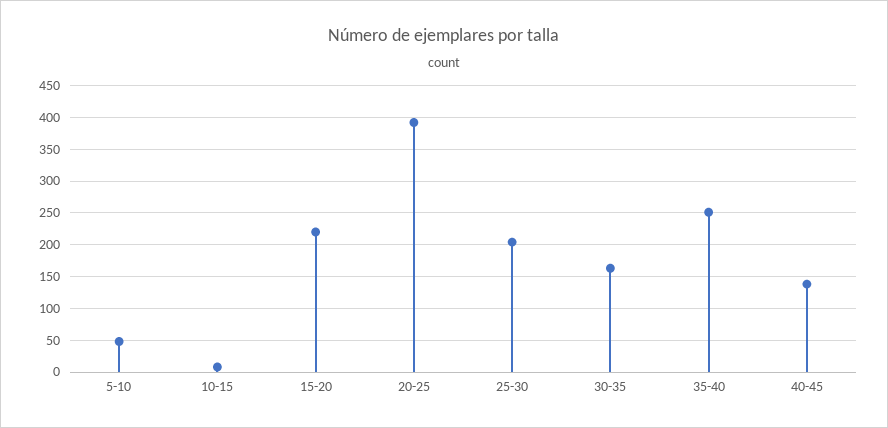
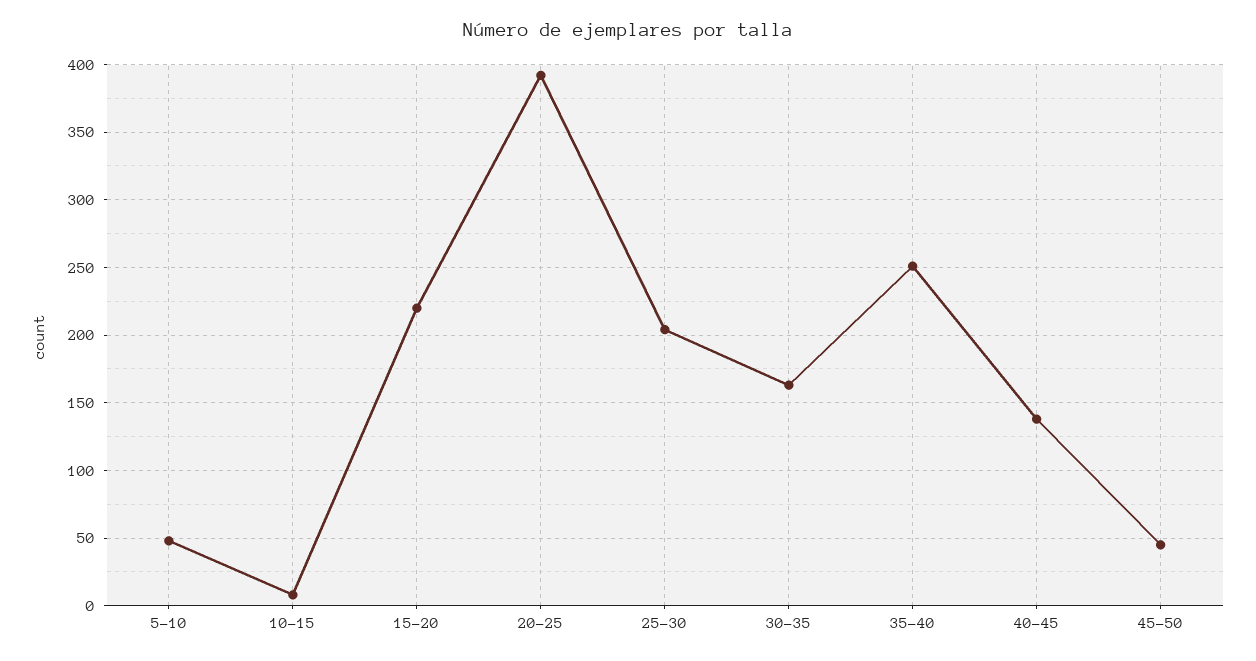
45-50: none -> 45

